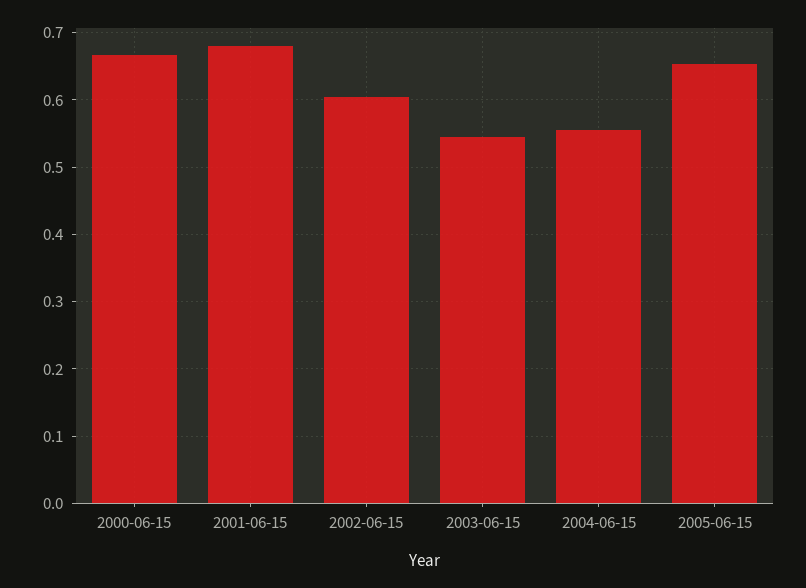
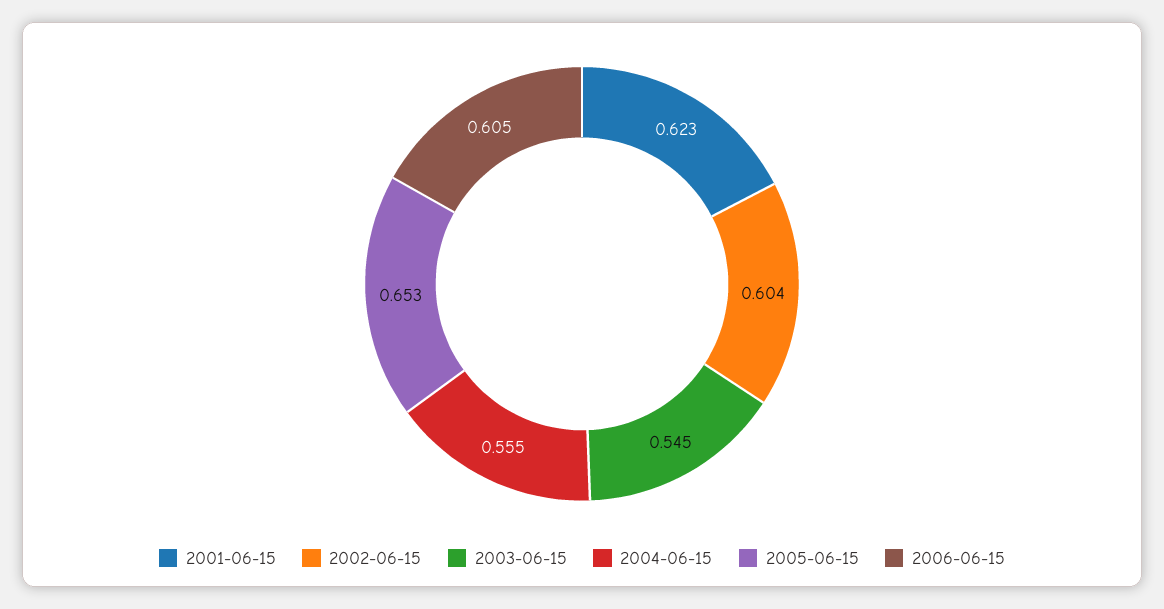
2000-06-15: 0.67 -> none
2001-06-15: 0.68 -> 0.623
2006-06-15: none -> 0.605

